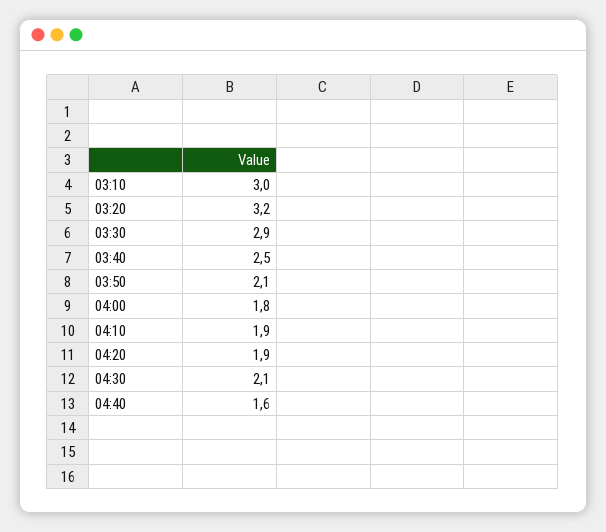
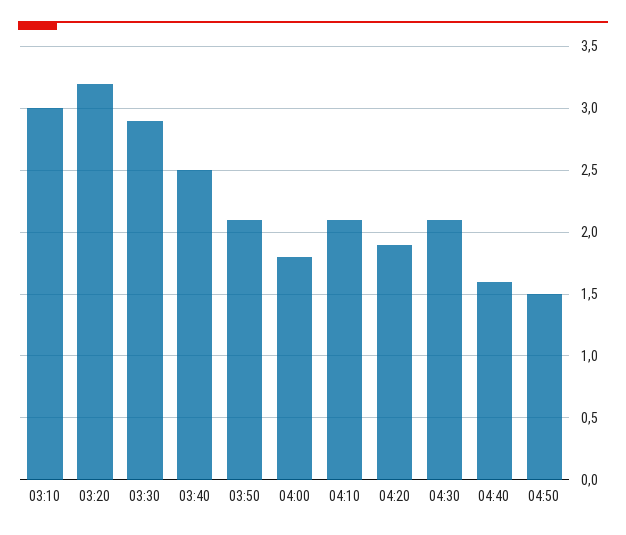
04:10: 1.9 -> 2.1
04:50: none -> 1.5

